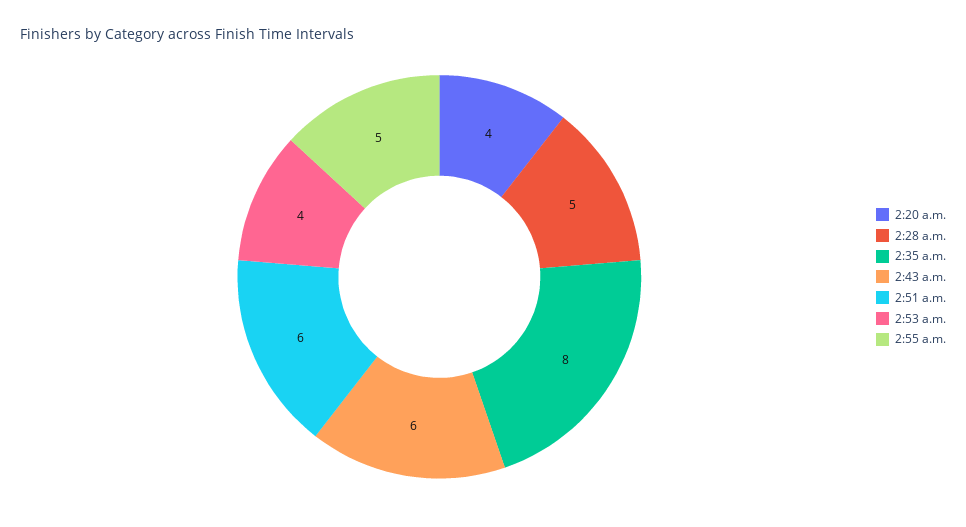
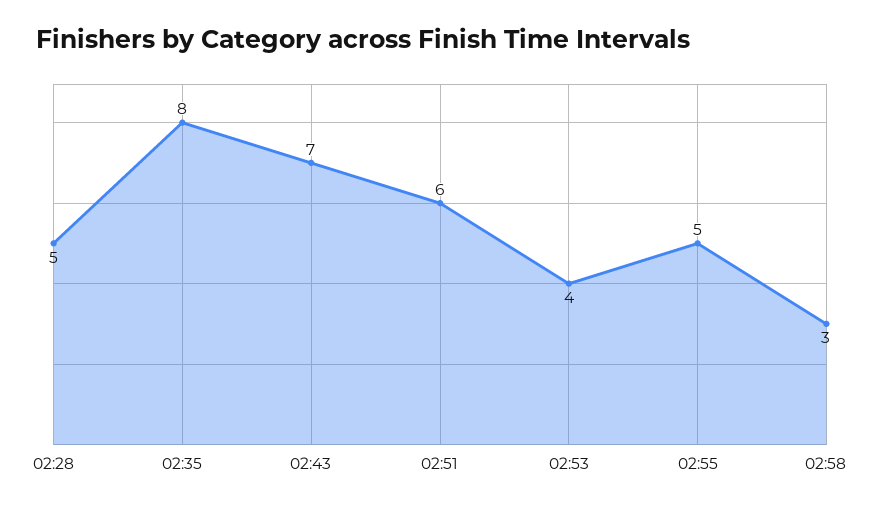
2:20 a.m.: 4 -> none
2:43 a.m.: 6 -> 7
02:58: none -> 3

